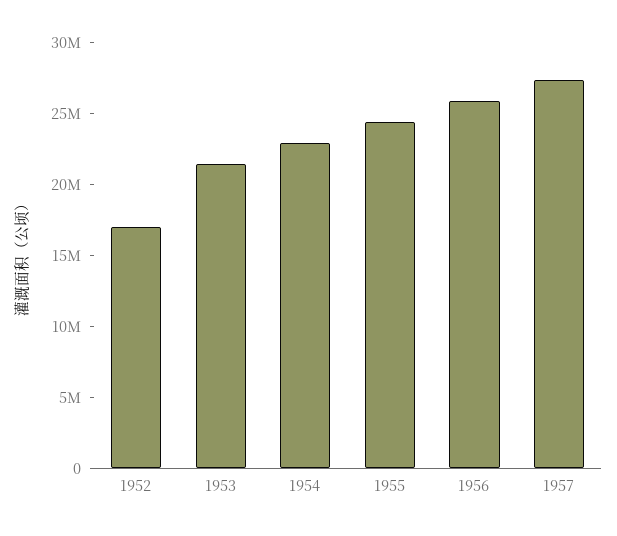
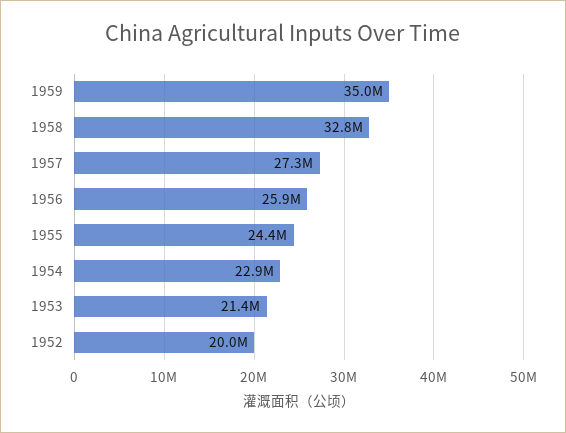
1952: 17000000 -> 20000000
1959: none -> 35000000
1958: none -> 32800000

